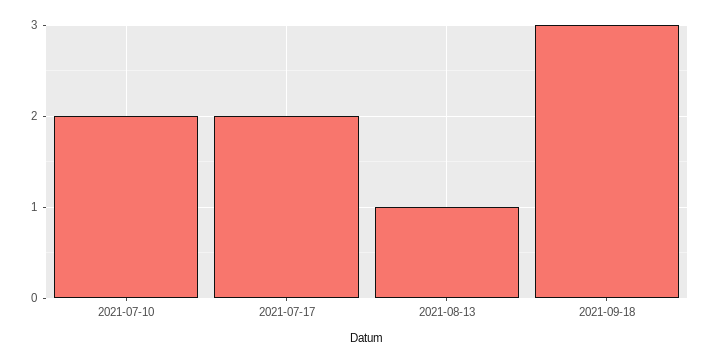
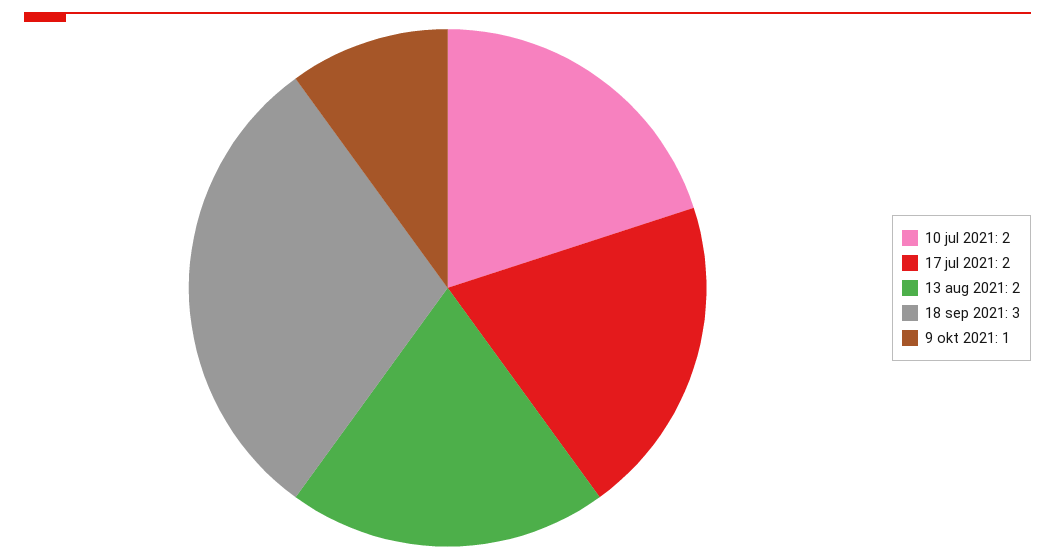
2021-08-13: 1 -> 2
9 okt 2021: none -> 1

